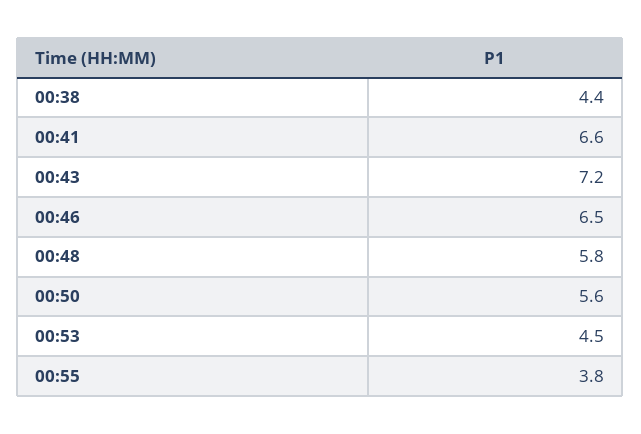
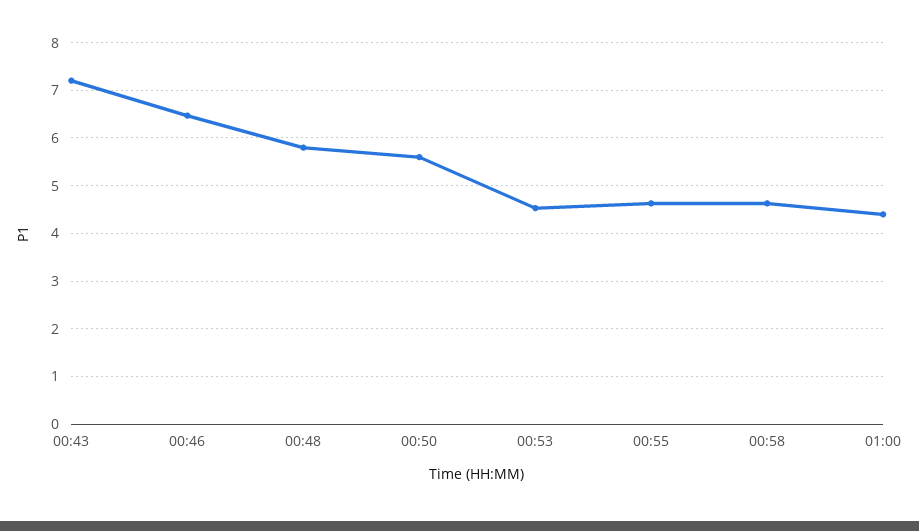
00:38: 4.4 -> none
00:41: 6.6 -> none
00:55: 3.8 -> 4.6
00:58: none -> 4.6
01:00: none -> 4.4

